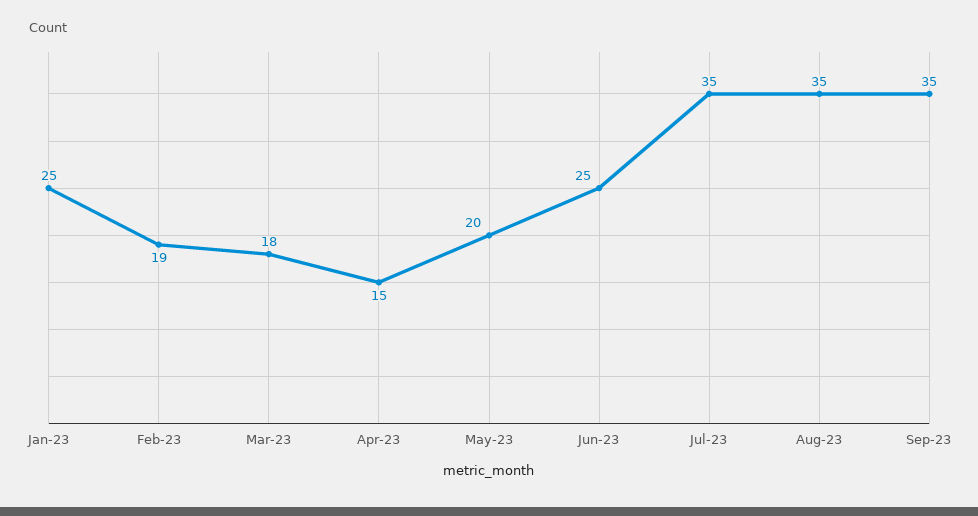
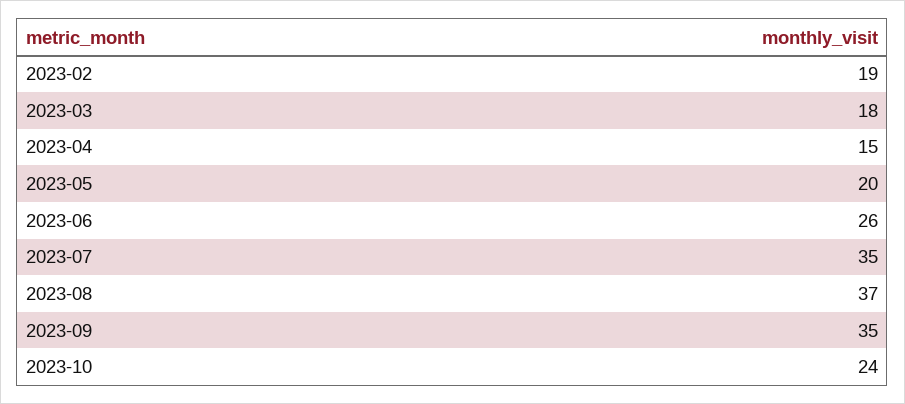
Jan-23: 25 -> none
Jun-23: 25 -> 26
Aug-23: 35 -> 37
2023-10: none -> 24

